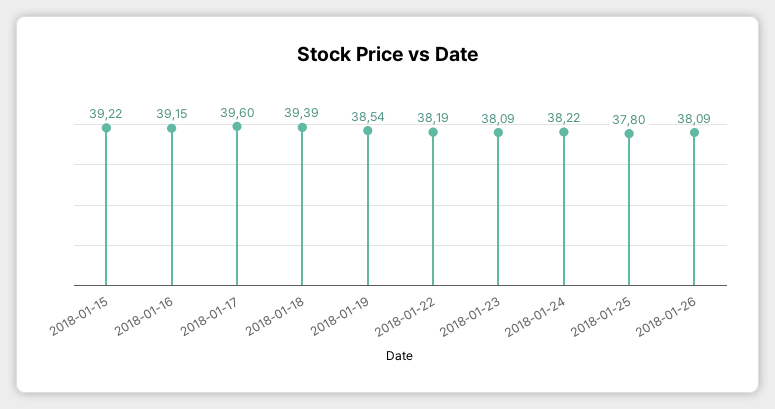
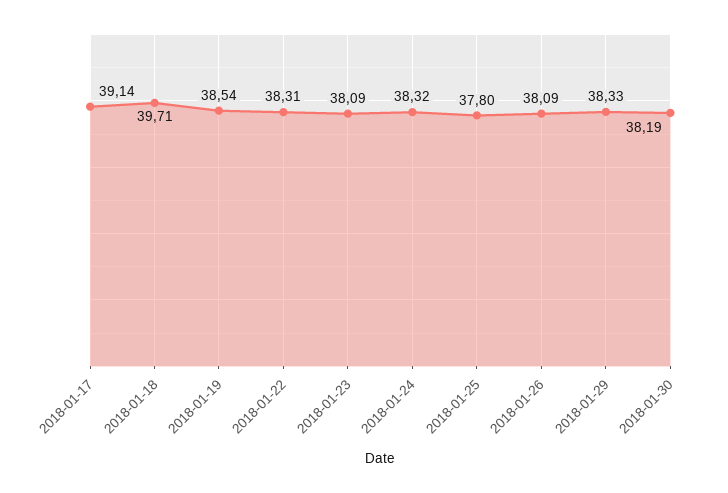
2018-01-15: 39.22 -> none
2018-01-16: 39.15 -> none
2018-01-17: 39.6 -> 39.14
2018-01-18: 39.39 -> 39.71
2018-01-22: 38.19 -> 38.31
2018-01-24: 38.22 -> 38.32
2018-01-29: none -> 38.33
2018-01-30: none -> 38.19

